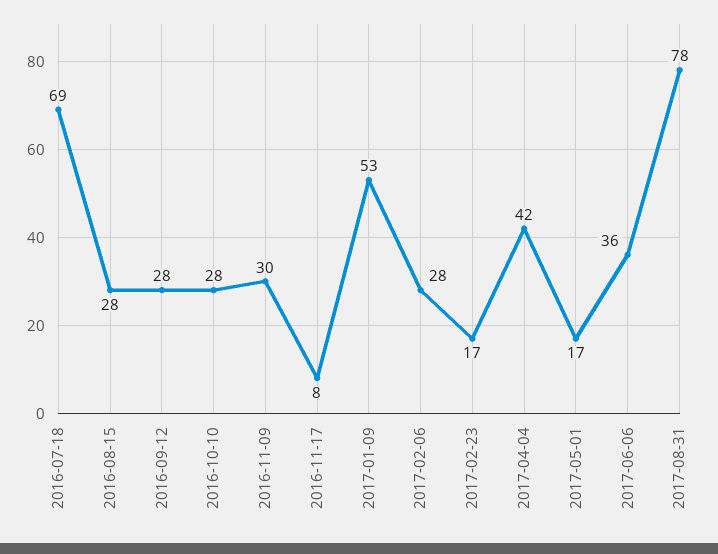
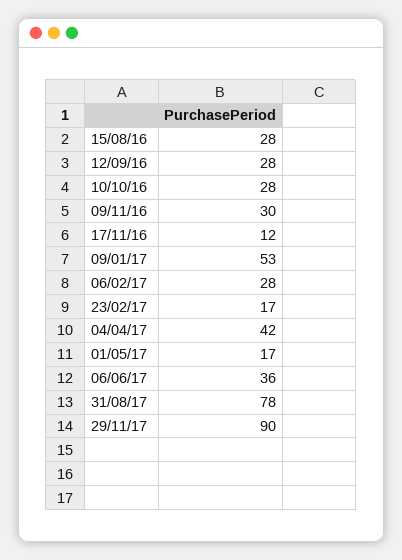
2016-07-18: 69 -> none
2016-11-17: 8 -> 12
29/11/17: none -> 90

